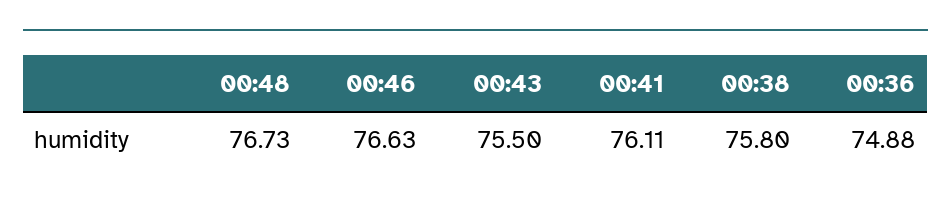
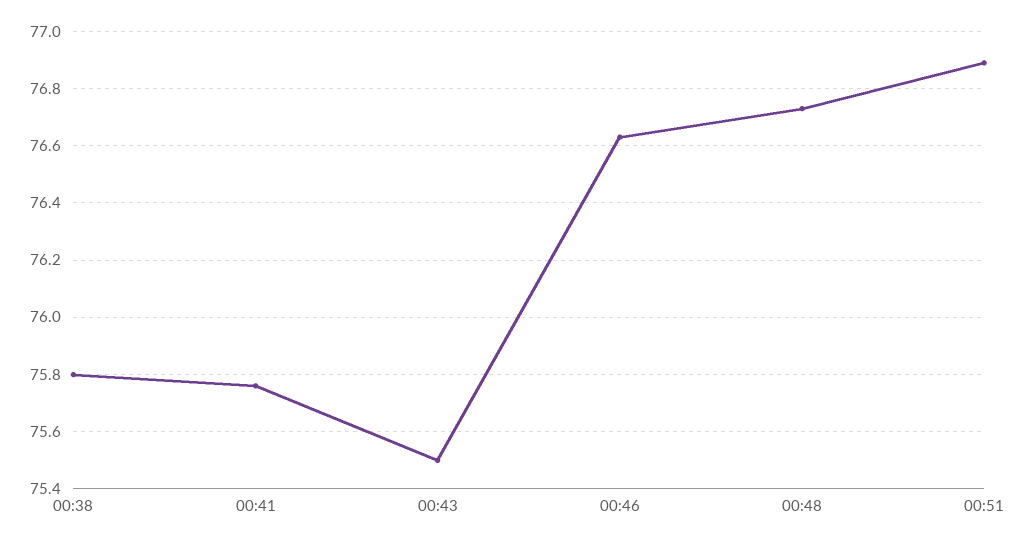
00:41: 76.11 -> 75.75
00:36: 74.88 -> none
00:51: none -> 76.9

